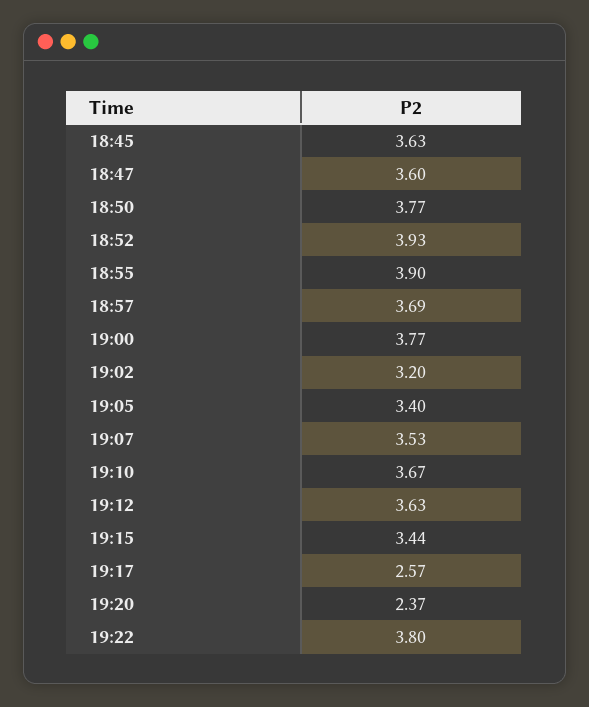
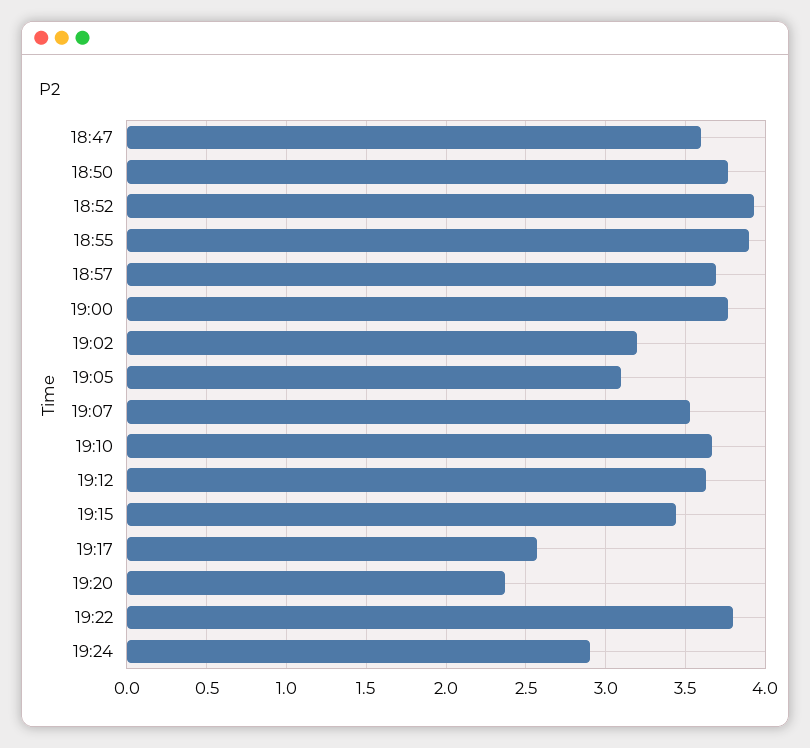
18:45: 3.63 -> none
19:05: 3.4 -> 3.1
19:24: none -> 2.9

